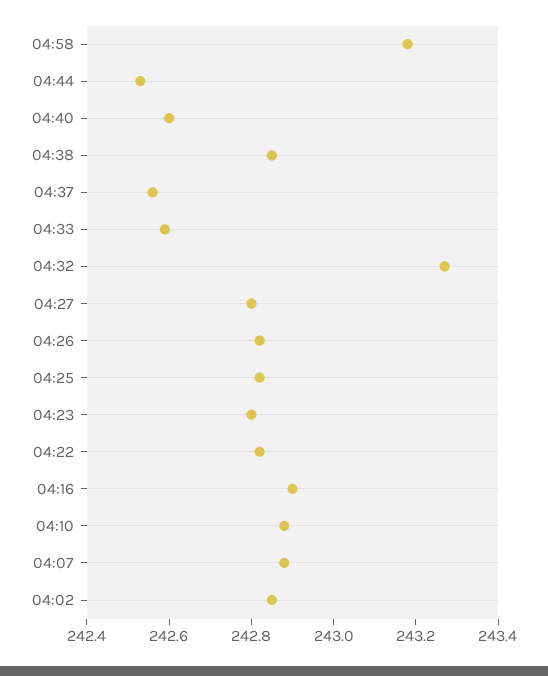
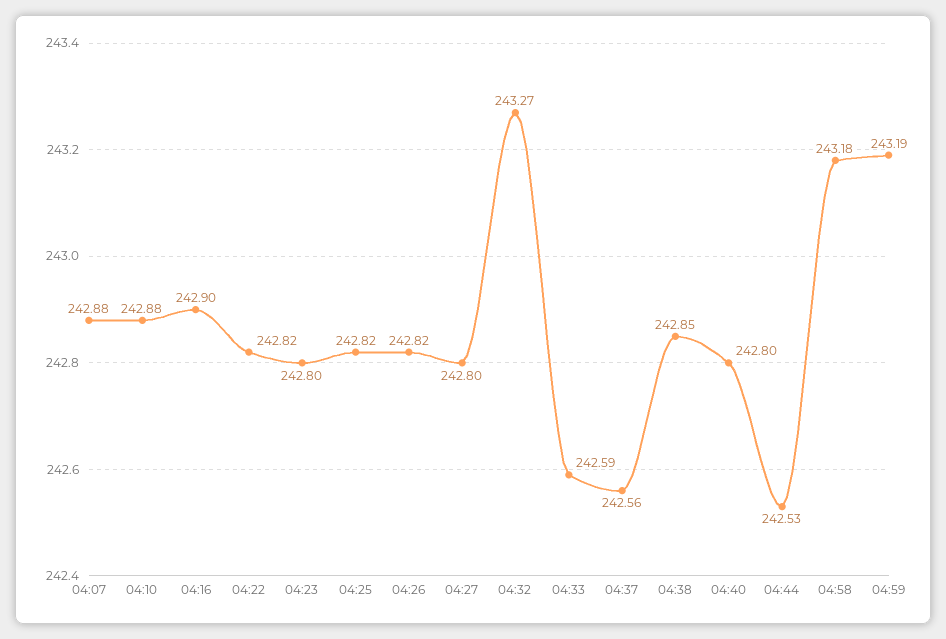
04:40: 242.6 -> 242.8
04:02: 242.85 -> none
04:59: none -> 243.19

